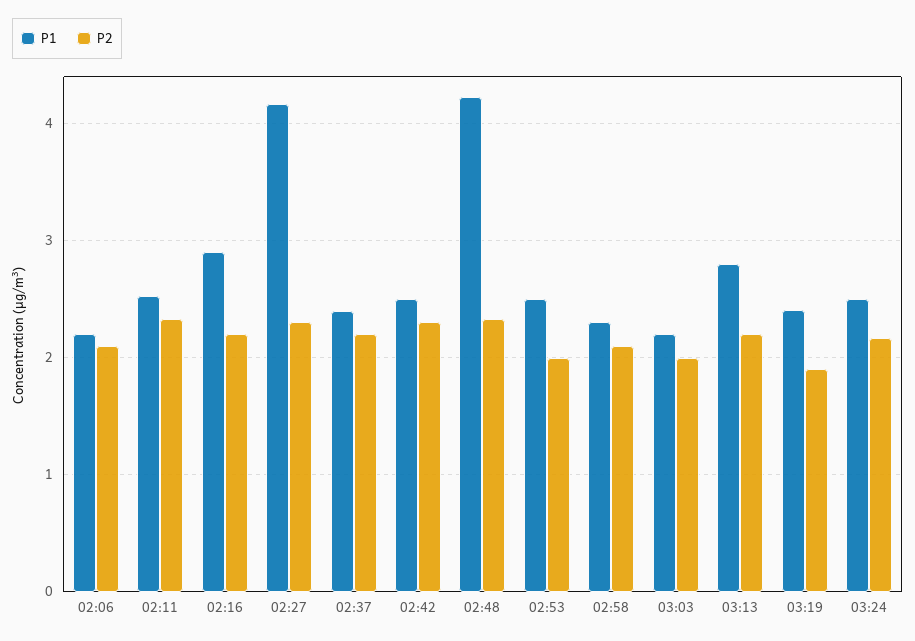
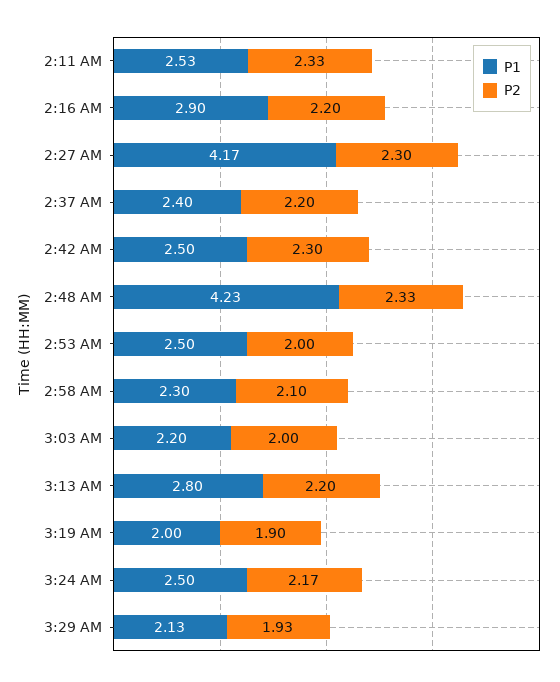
P1, 02:06: 2.2 -> none
P2, 02:06: 2.1 -> none
P1, 03:19: 2.4 -> 2
P1, 3:29 AM: none -> 2.13
P2, 3:29 AM: none -> 1.93

